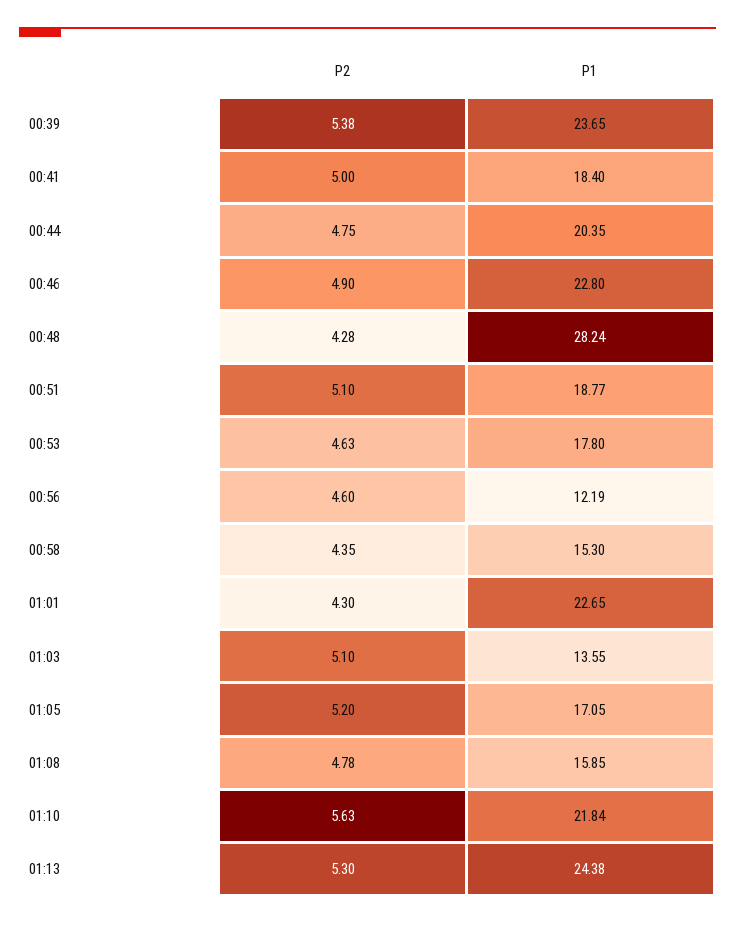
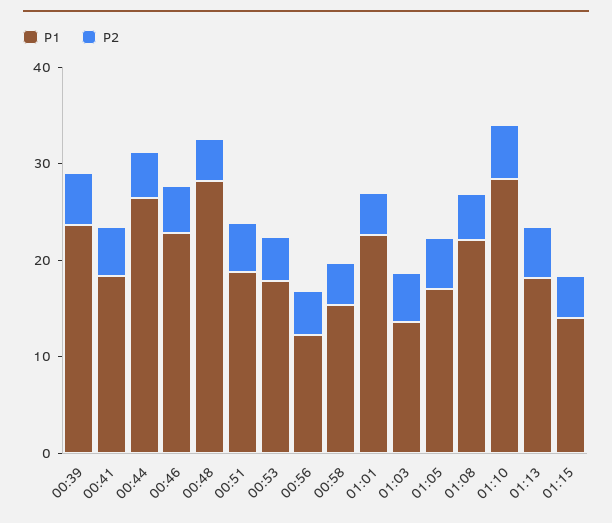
P1, 00:44: 20.35 -> 26
P1, 01:08: 15.85 -> 22
P1, 01:10: 21.84 -> 28
P1, 01:13: 24.38 -> 18
P1, 01:15: none -> 14
P2, 01:15: none -> 4

